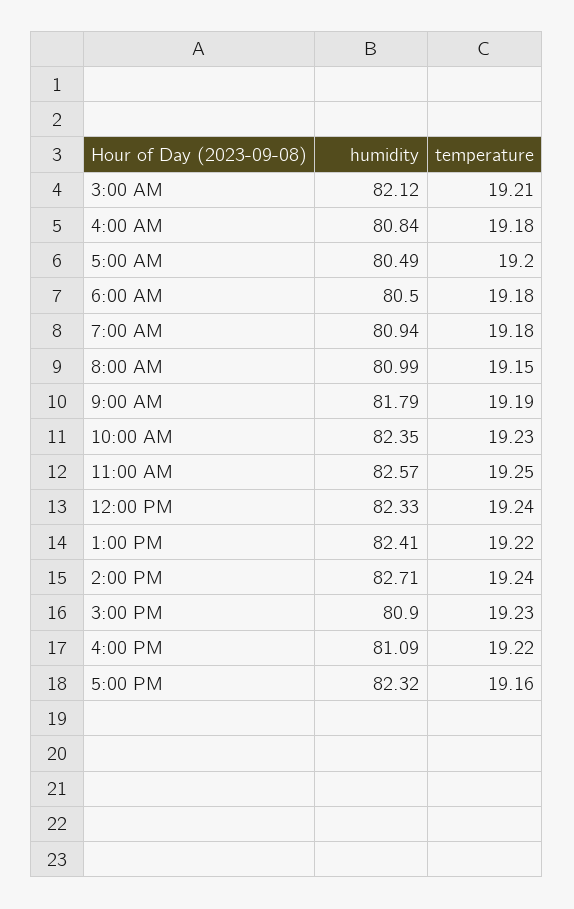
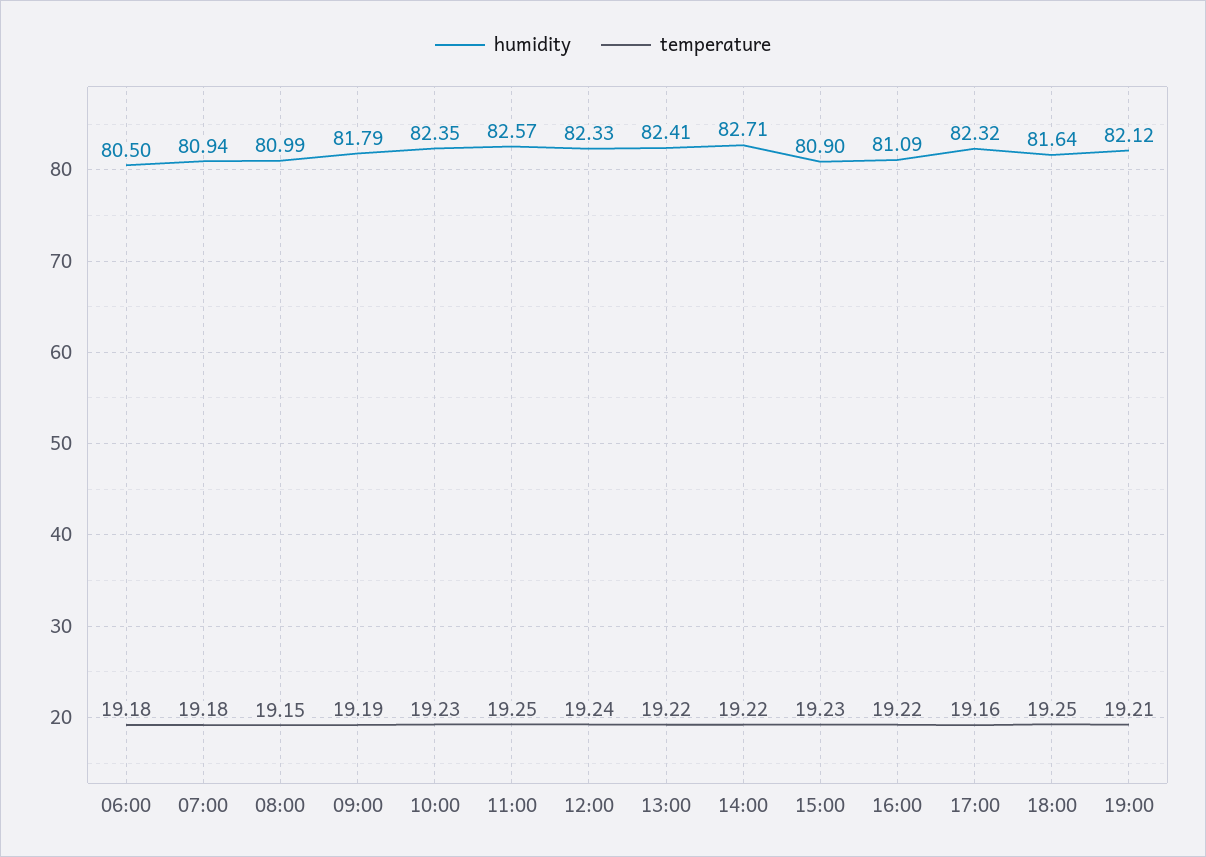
humidity, 3:00 AM: 82.12 -> none
temperature, 3:00 AM: 19.21 -> none
humidity, 4:00 AM: 80.84 -> none
temperature, 4:00 AM: 19.18 -> none
humidity, 5:00 AM: 80.49 -> none
temperature, 5:00 AM: 19.2 -> none
temperature, 2:00 PM: 19.24 -> 19.22
humidity, 18:00: none -> 81.64
temperature, 18:00: none -> 19.25
humidity, 19:00: none -> 82.12
temperature, 19:00: none -> 19.21

